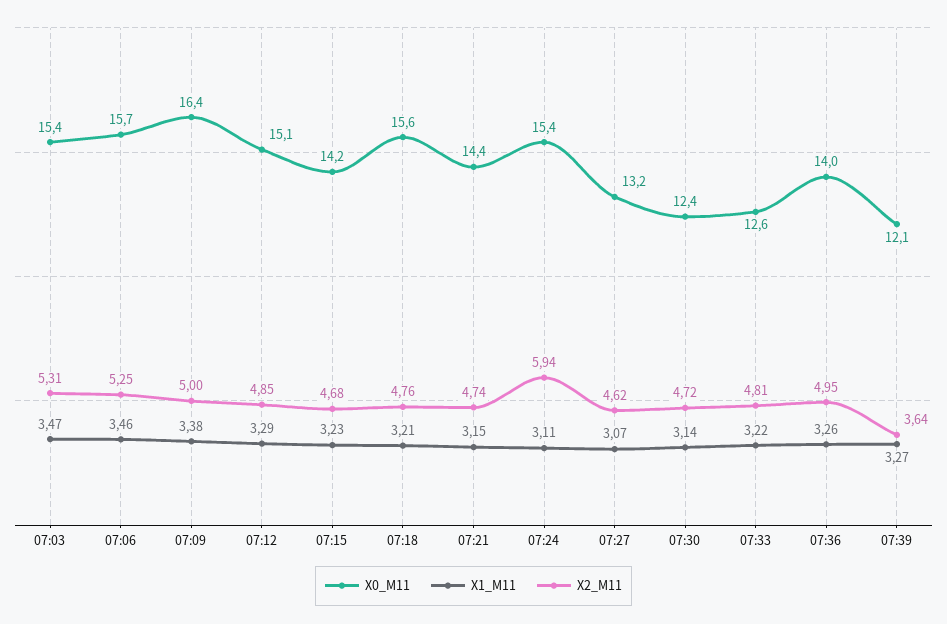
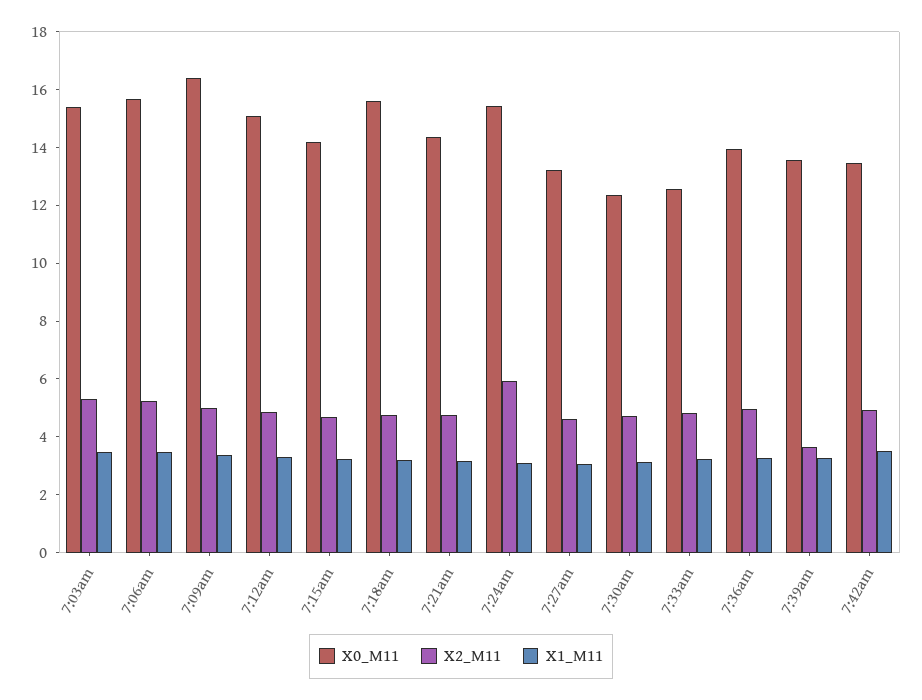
X0_M11, 07:39: 12.1 -> 13.5
X0_M11, 7:42am: none -> 13.5
X2_M11, 7:42am: none -> 5
X1_M11, 7:42am: none -> 3.5

